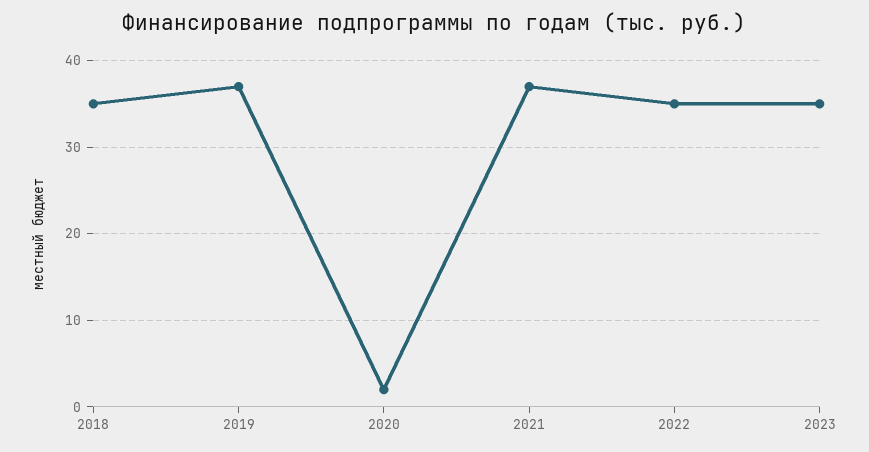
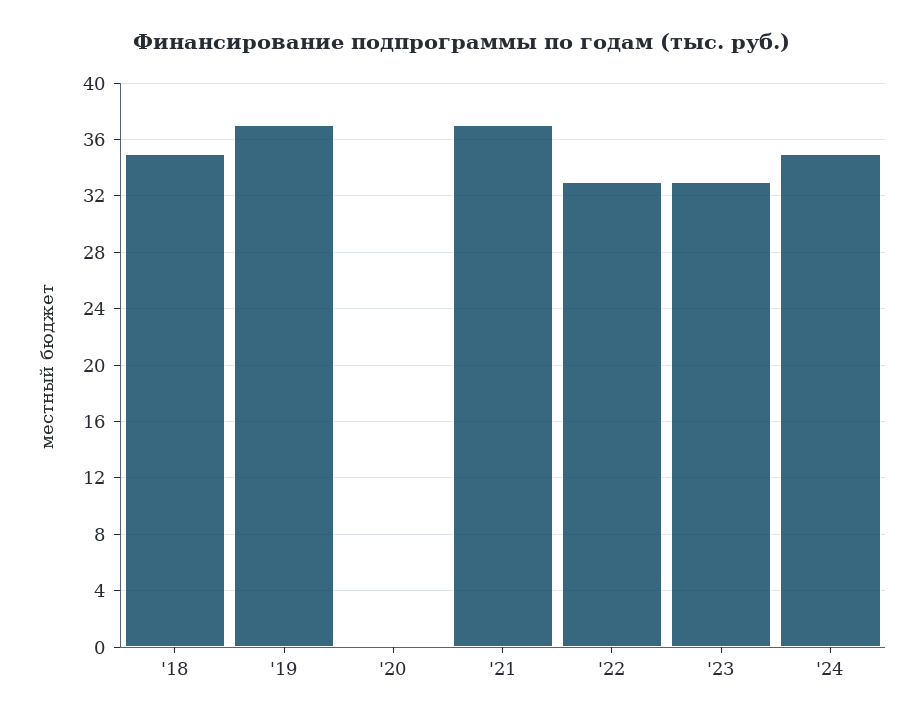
2020: 2 -> 0
2022: 35 -> 33
2023: 35 -> 33
'24: none -> 35

